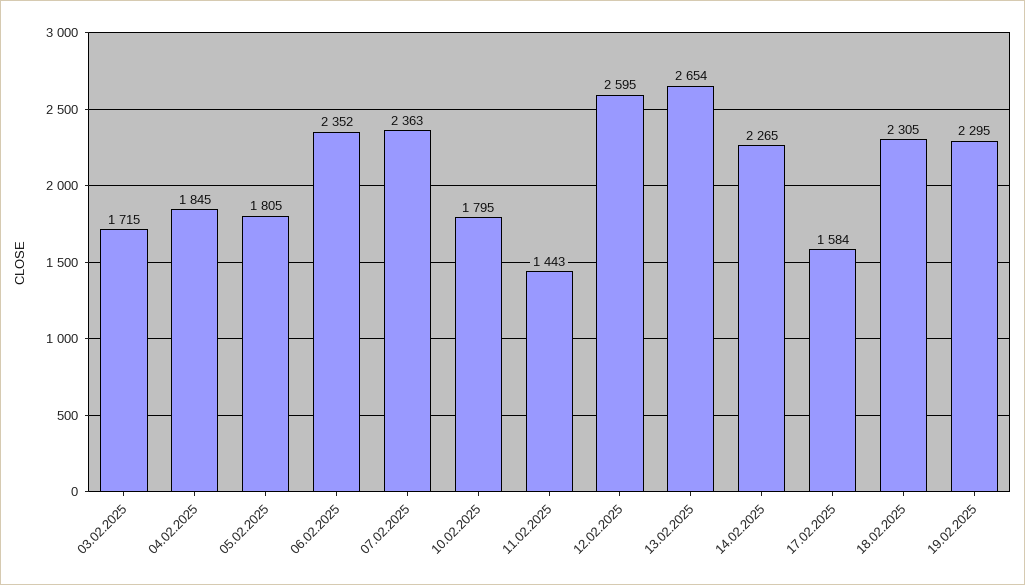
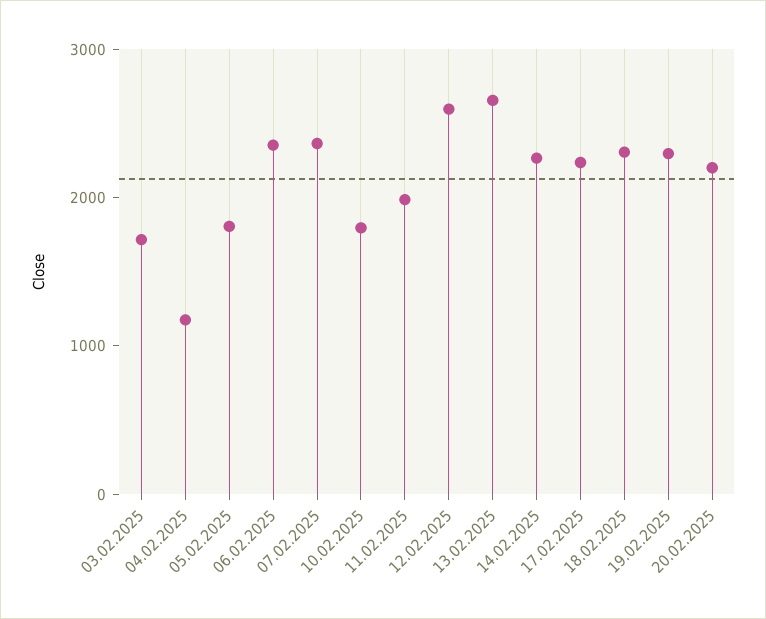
04.02.2025: 1845 -> 1200
11.02.2025: 1443 -> 2000
17.02.2025: 1584 -> 2200
20.02.2025: none -> 2200

